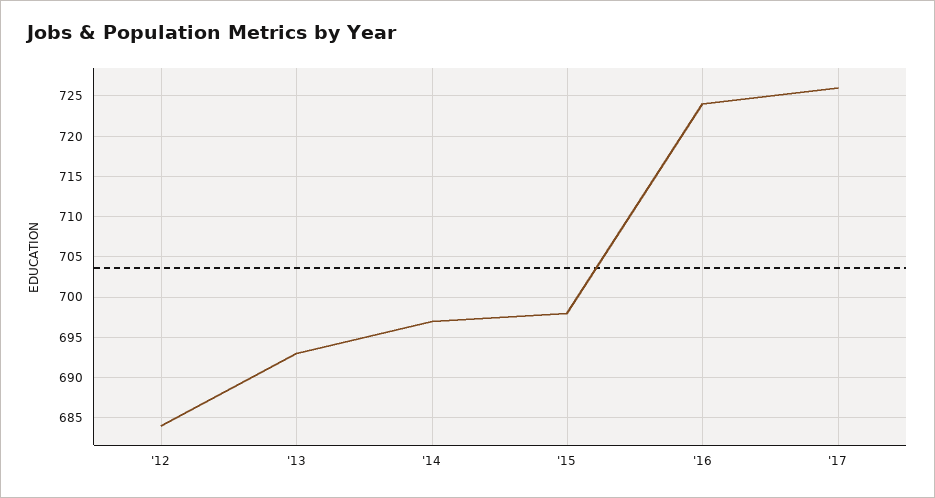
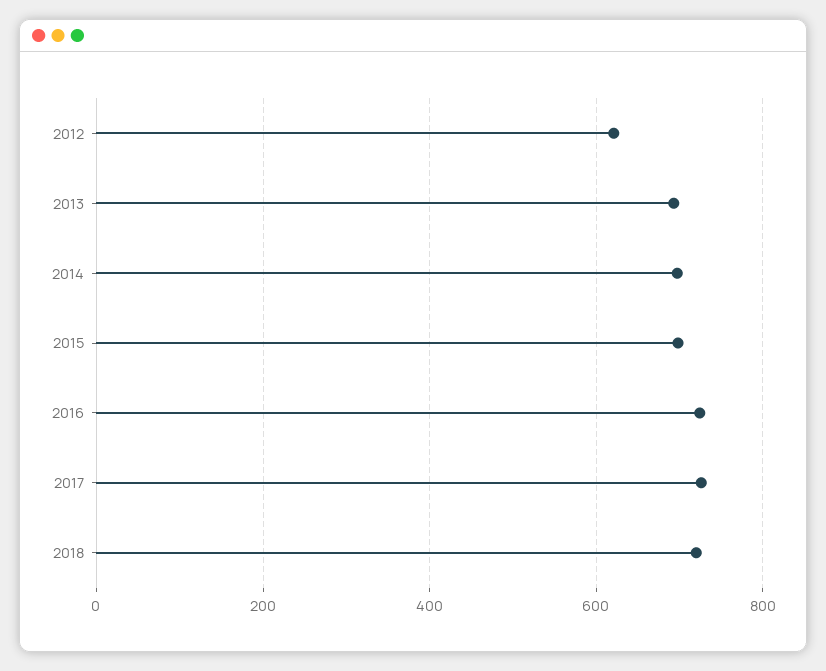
'12: 684 -> 620
2018: none -> 720

